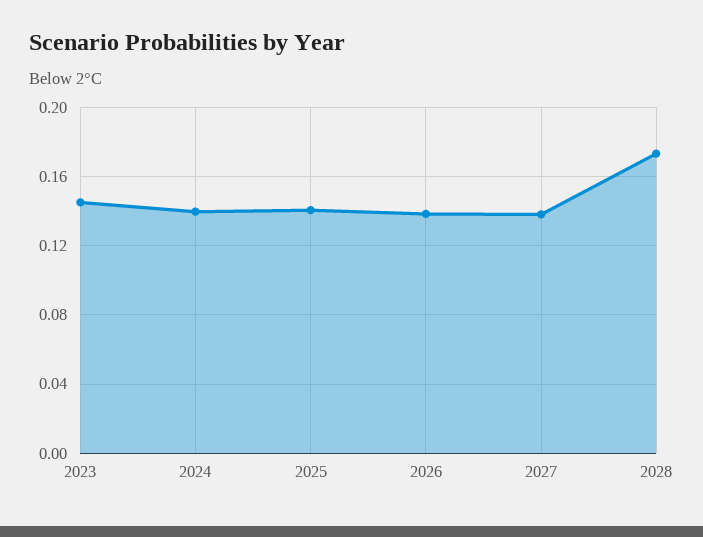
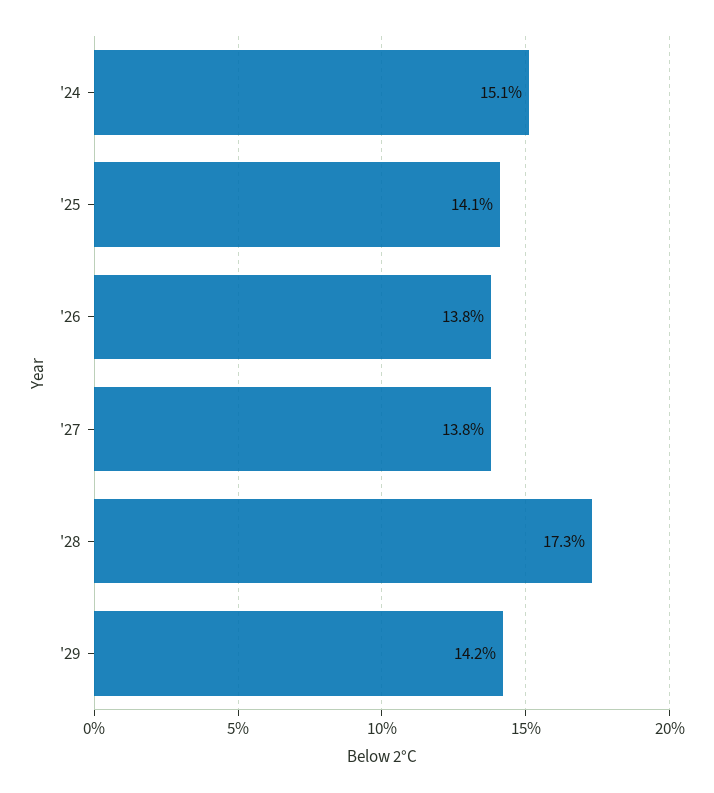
2023: 0.145 -> none
2024: 0.14 -> 0.151
'29: none -> 0.142

